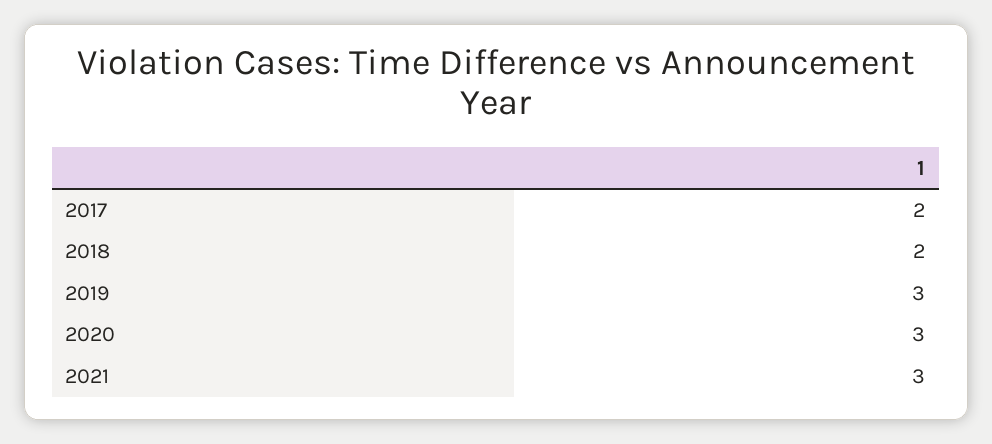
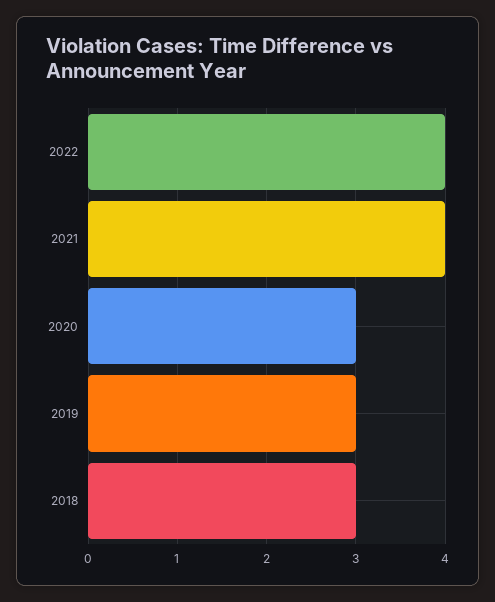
2017: 2 -> none
2018: 2 -> 3
2021: 3 -> 4
2022: none -> 4

